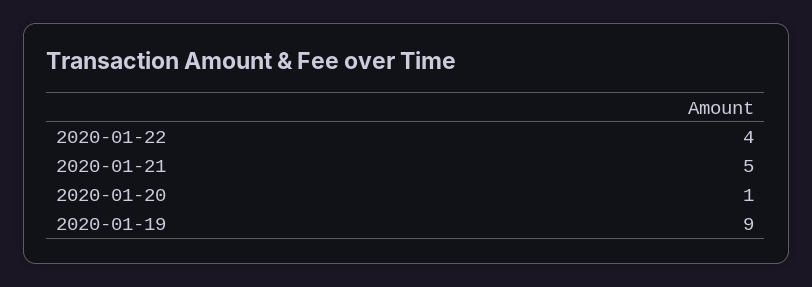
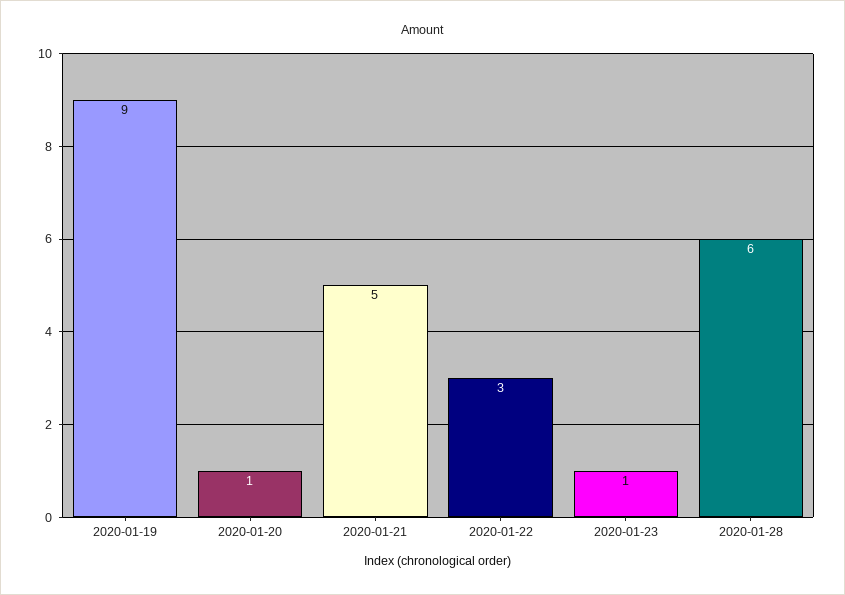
2020-01-22: 4 -> 3
2020-01-23: none -> 1
2020-01-28: none -> 6

